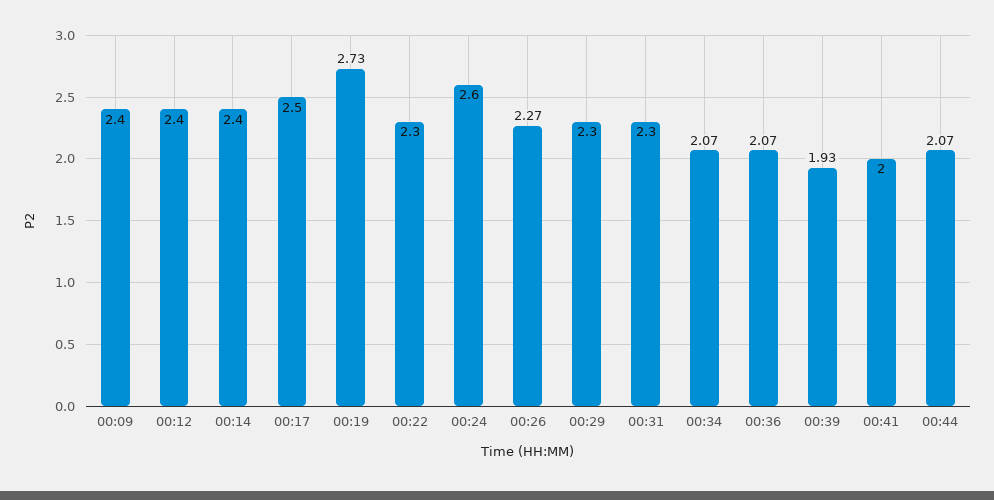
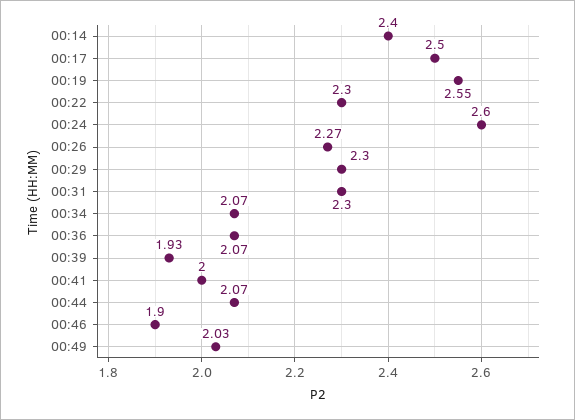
00:09: 2.4 -> none
00:12: 2.4 -> none
00:19: 2.73 -> 2.55
00:46: none -> 1.9
00:49: none -> 2.03

